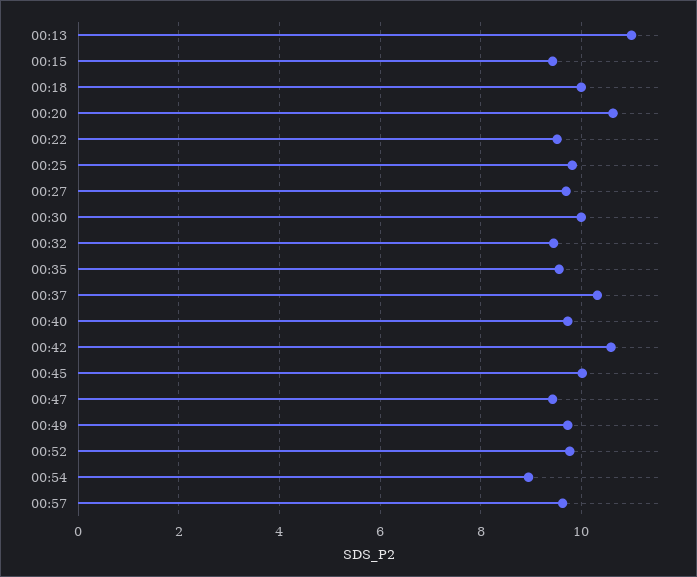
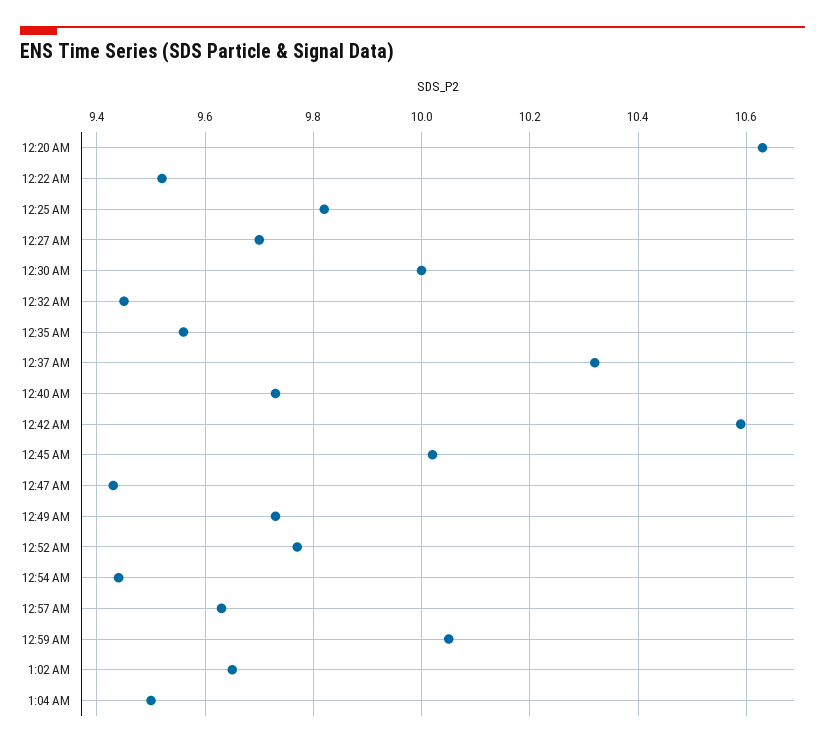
00:13: 11 -> none
00:15: 9.4 -> none
00:18: 10 -> none
00:54: 9 -> 9.45
12:59 AM: none -> 10.05
1:02 AM: none -> 9.65
1:04 AM: none -> 9.5

